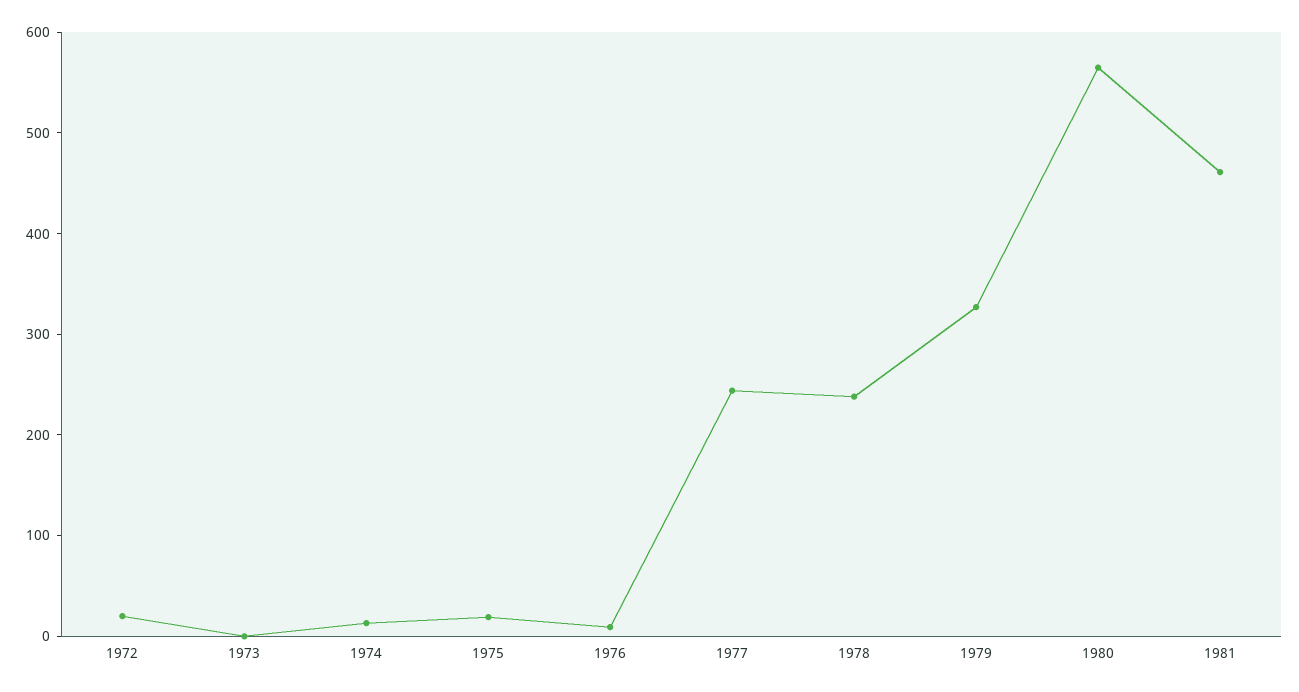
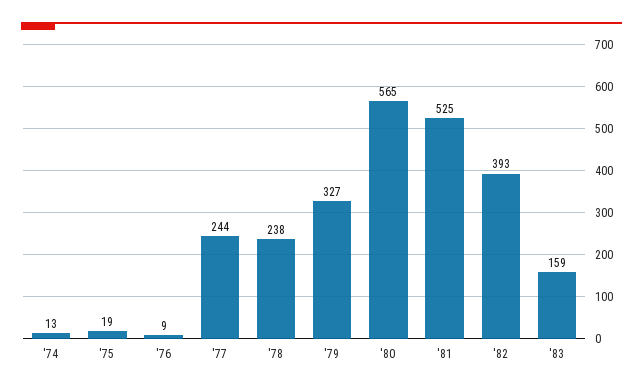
1972: 20 -> none
1973: 0 -> none
1981: 460 -> 525
'82: none -> 393
'83: none -> 159

